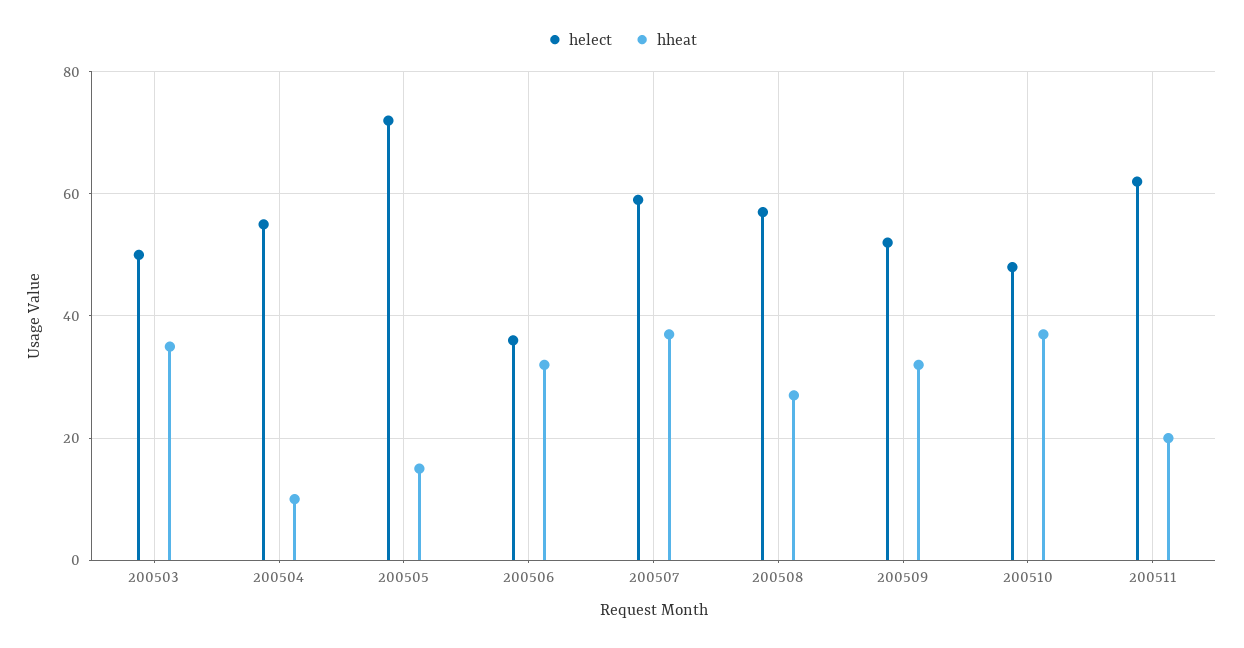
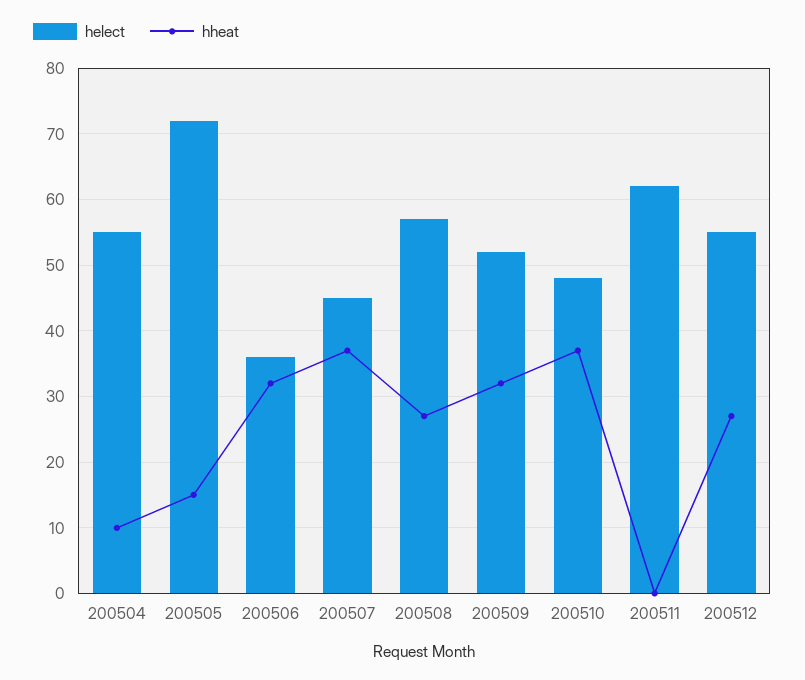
helect, 200503: 50 -> none
hheat, 200503: 35 -> none
helect, 200507: 60 -> 45
hheat, 200511: 20 -> 0
helect, 200512: none -> 55
hheat, 200512: none -> 27

